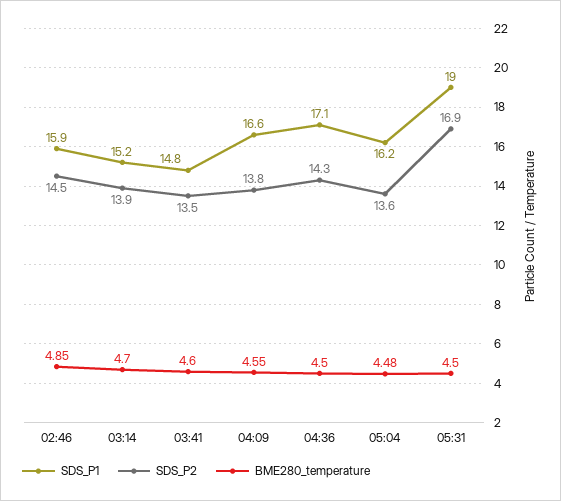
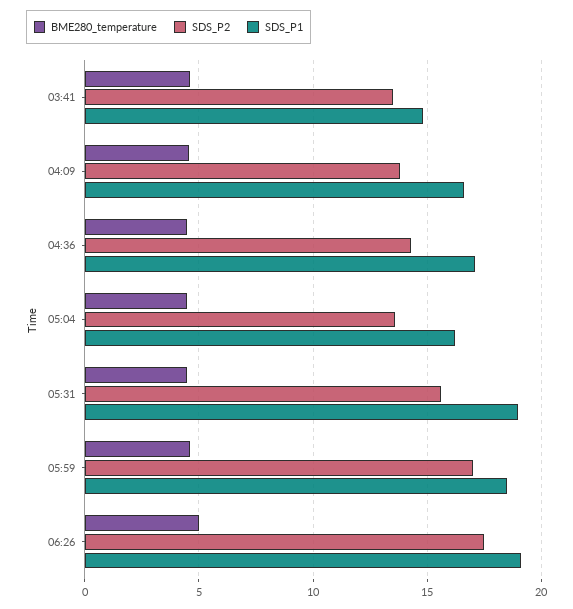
SDS_P1, 02:46: 15.9 -> none
SDS_P2, 02:46: 14.5 -> none
BME280_temperature, 02:46: 4.85 -> none
SDS_P1, 03:14: 15.2 -> none
SDS_P2, 03:14: 13.9 -> none
BME280_temperature, 03:14: 4.7 -> none
SDS_P2, 05:31: 16.9 -> 15.5
BME280_temperature, 05:59: none -> 4.5
SDS_P2, 05:59: none -> 17
SDS_P1, 05:59: none -> 18.5
BME280_temperature, 06:26: none -> 5
SDS_P2, 06:26: none -> 17.5
SDS_P1, 06:26: none -> 19

